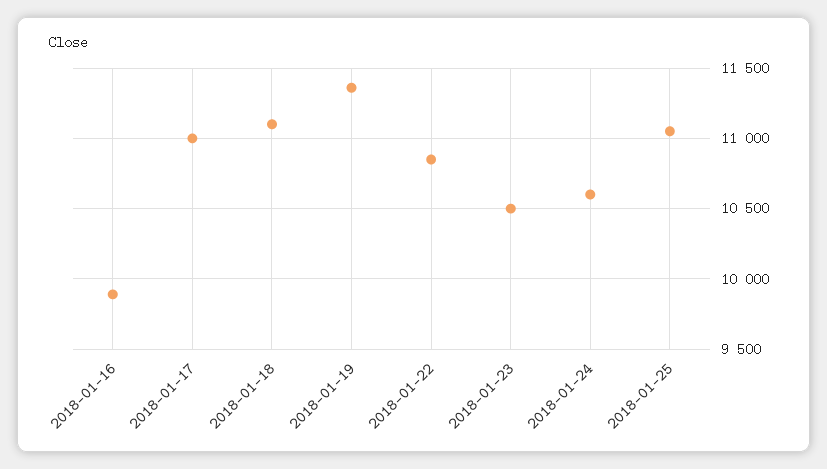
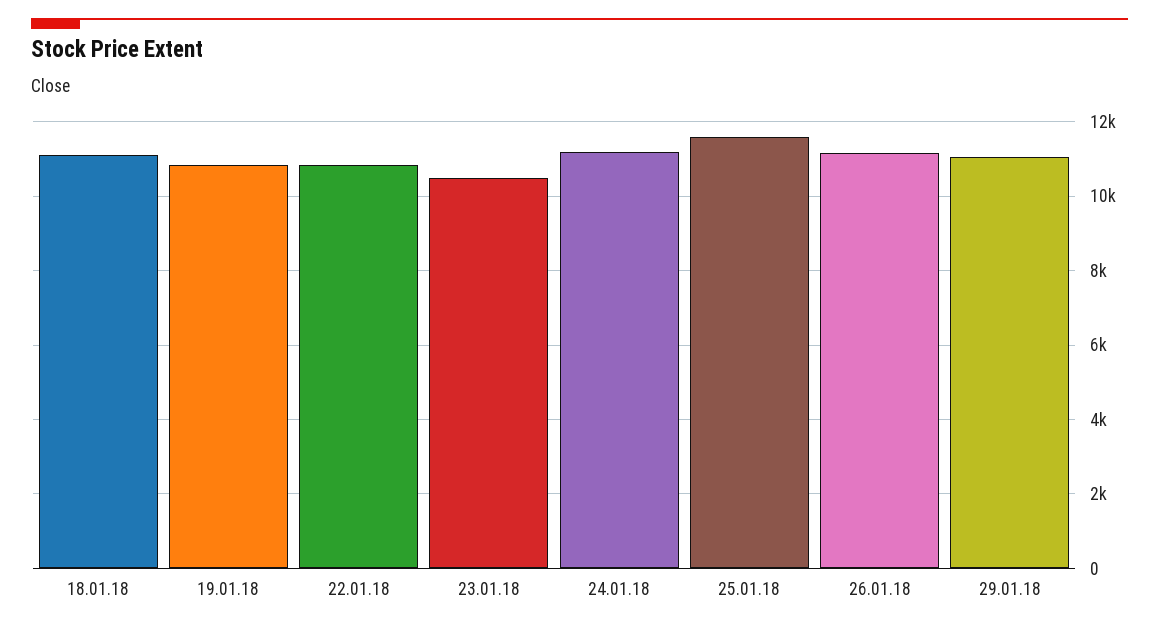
2018-01-16: 9900 -> none
2018-01-17: 11000 -> none
2018-01-19: 11350 -> 10800
2018-01-24: 10600 -> 11200
2018-01-25: 11050 -> 11600
26.01.18: none -> 11200
29.01.18: none -> 11000

